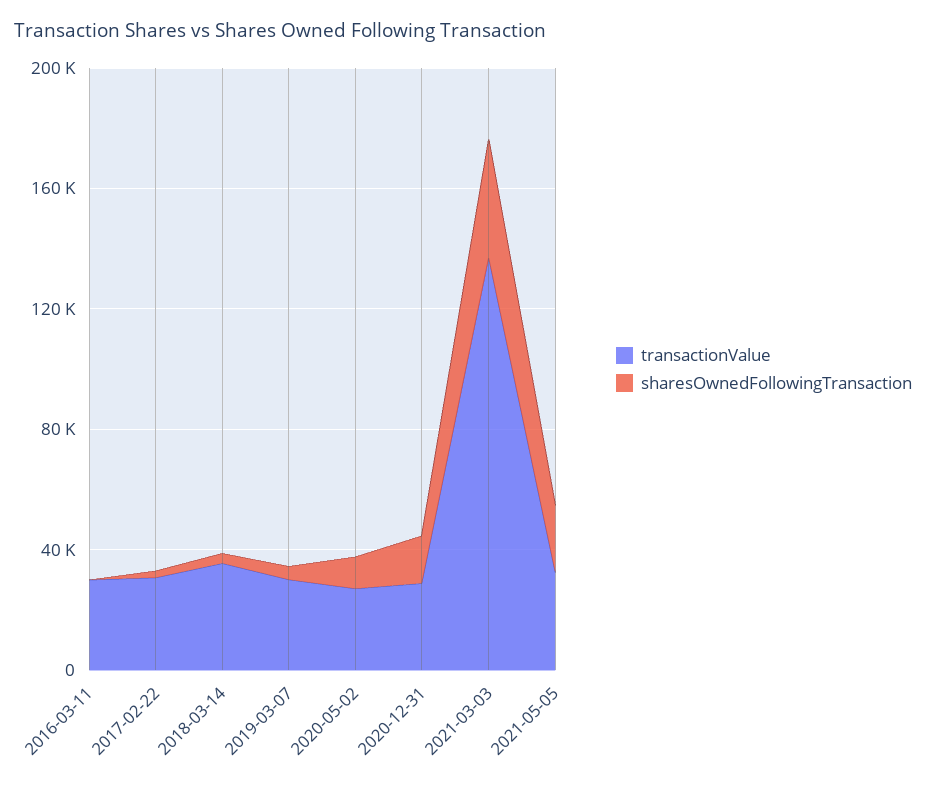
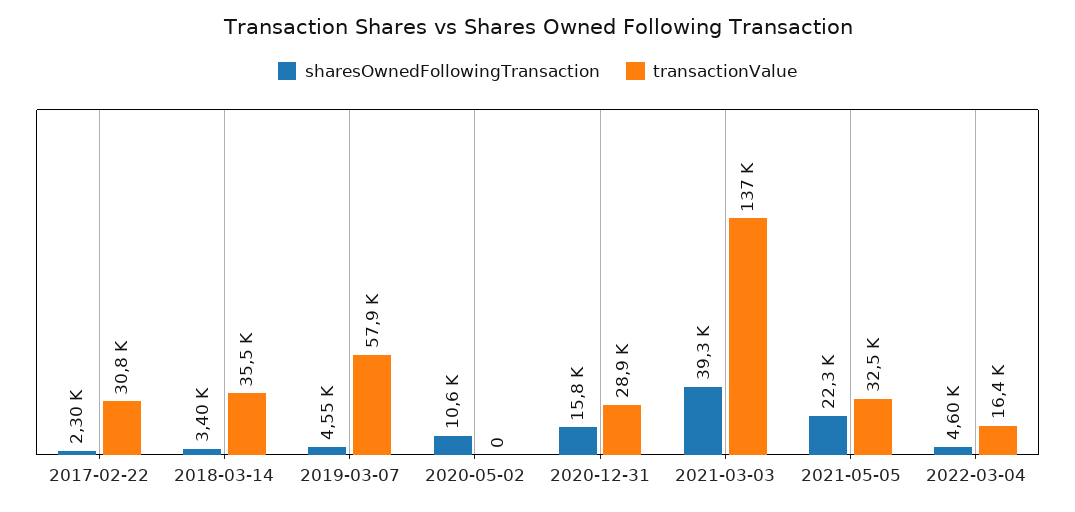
transactionValue, 2016-03-11: 30000 -> none
sharesOwnedFollowingTransaction, 2016-03-11: 0 -> none
transactionValue, 2019-03-07: 30000 -> 57900
transactionValue, 2020-05-02: 30000 -> 0
sharesOwnedFollowingTransaction, 2022-03-04: none -> 4600
transactionValue, 2022-03-04: none -> 16400

